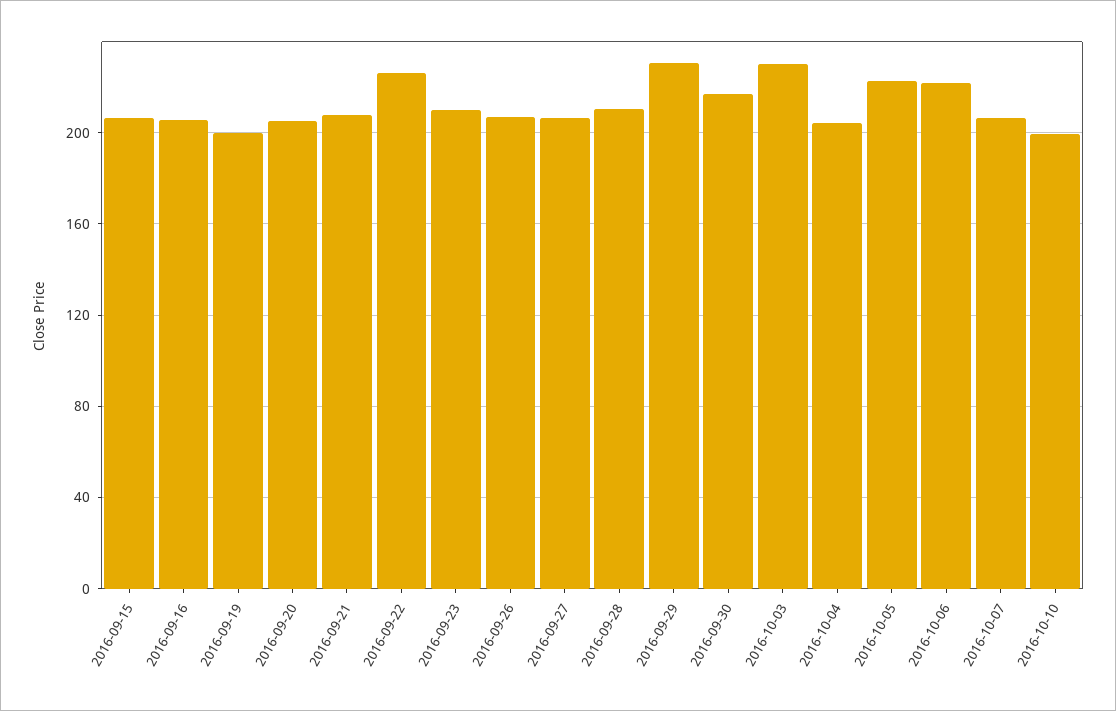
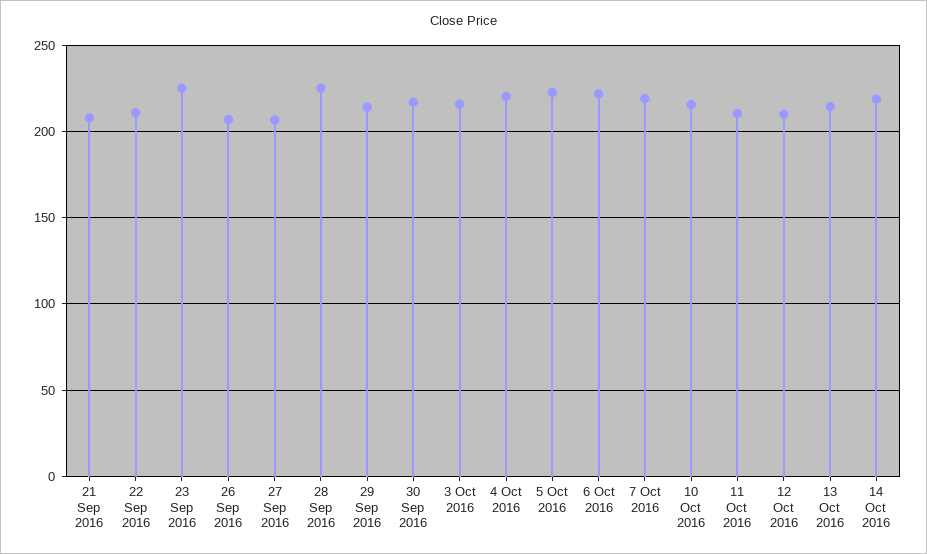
2016-09-15: 205 -> none
2016-09-16: 205 -> none
2016-09-19: 200 -> none
2016-09-20: 205 -> none
2016-09-22: 225 -> 210
2016-09-23: 210 -> 225
2016-09-28: 210 -> 225
2016-09-29: 230 -> 215
2016-10-03: 230 -> 215
2016-10-04: 205 -> 220
2016-10-07: 205 -> 220
2016-10-10: 200 -> 215
11 Oct 2016: none -> 210
12 Oct 2016: none -> 210
13 Oct 2016: none -> 215
14 Oct 2016: none -> 220

